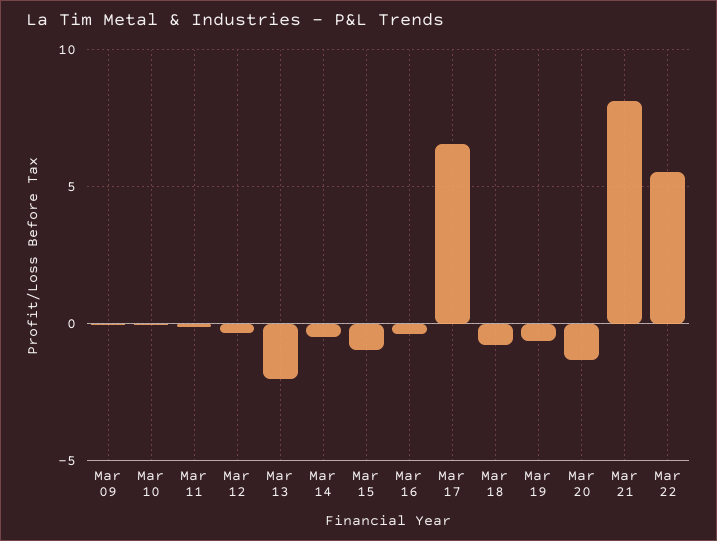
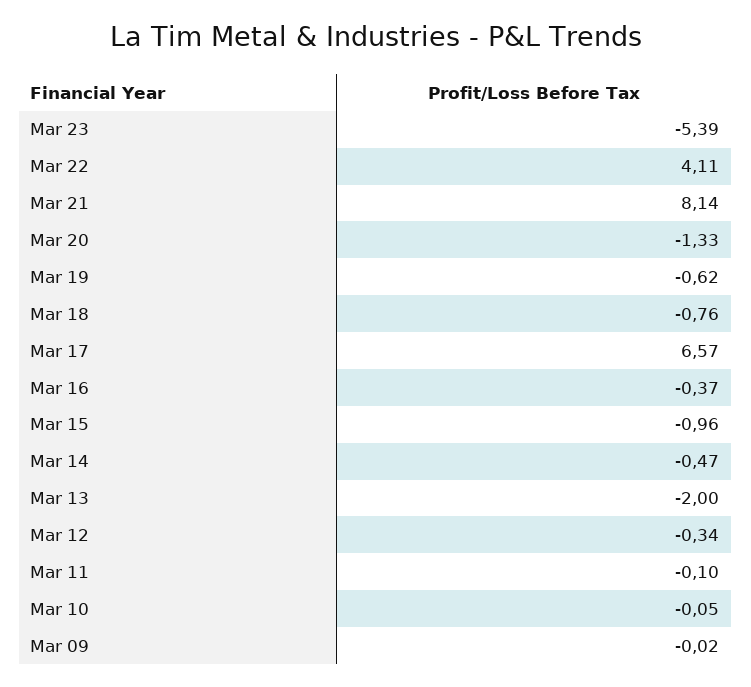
Mar 22: 5.5 -> 4.11
Mar 23: none -> -5.39

